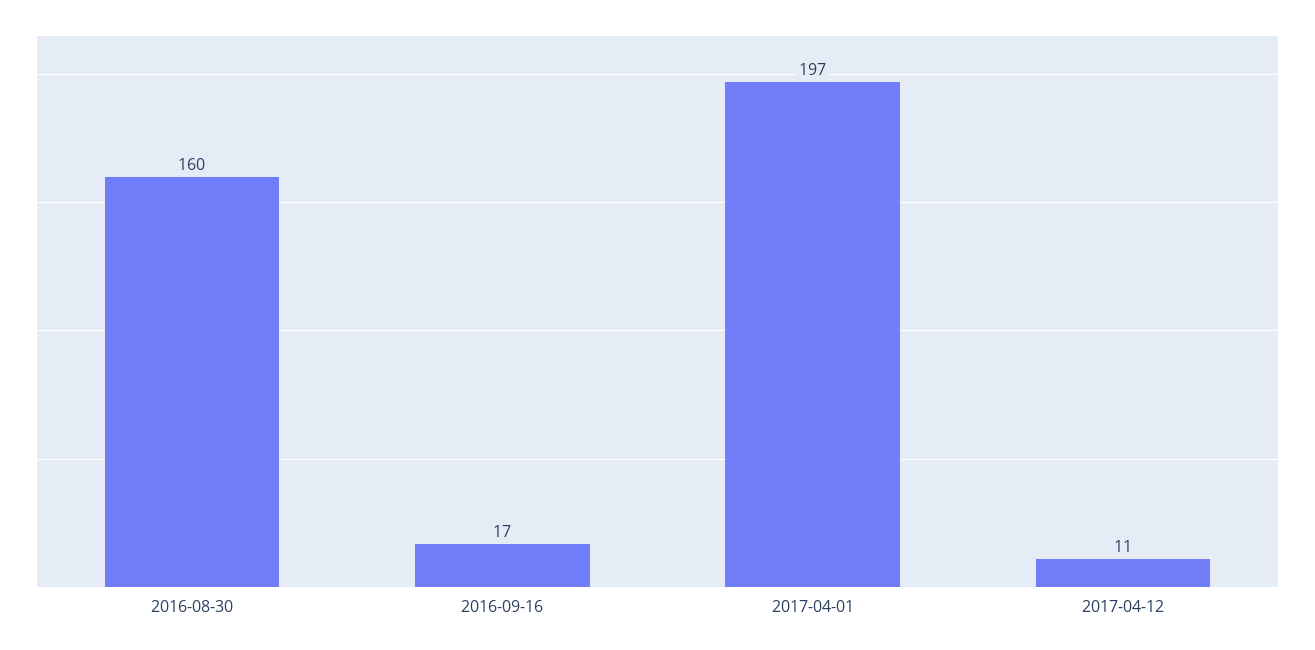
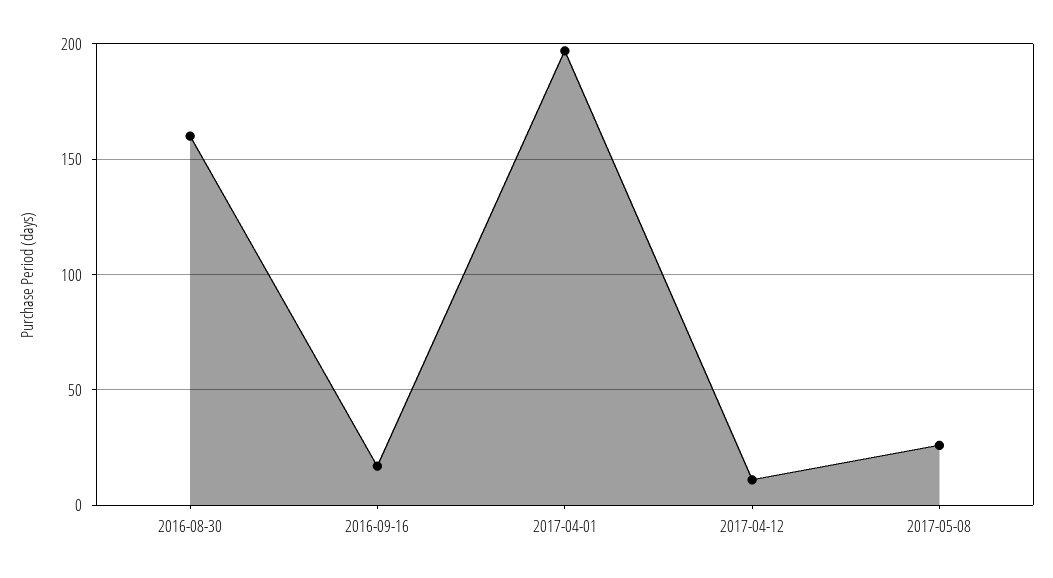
2017-05-08: none -> 25

